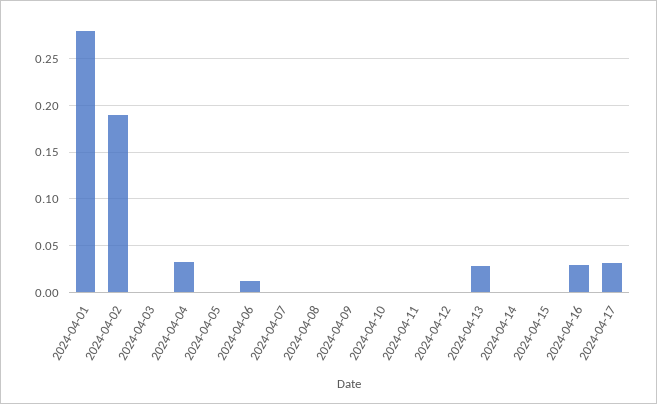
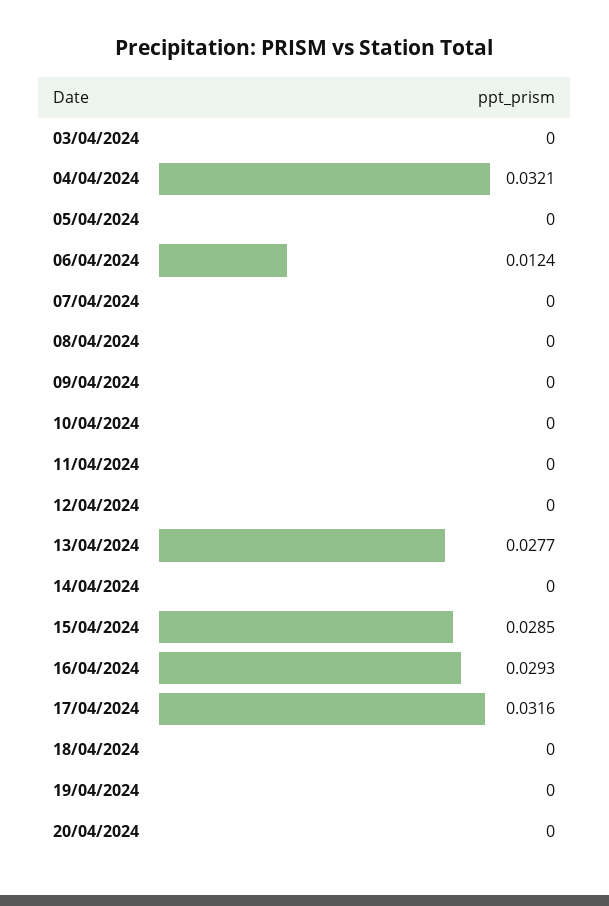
2024-04-01: 0.28 -> none
2024-04-02: 0.19 -> none
2024-04-15: 0 -> 0.0285
18/04/2024: none -> 0
19/04/2024: none -> 0
20/04/2024: none -> 0

